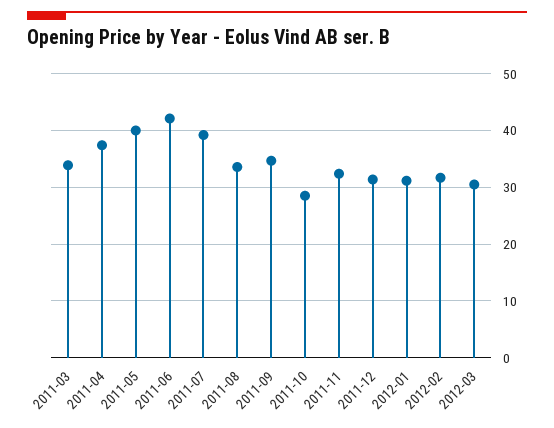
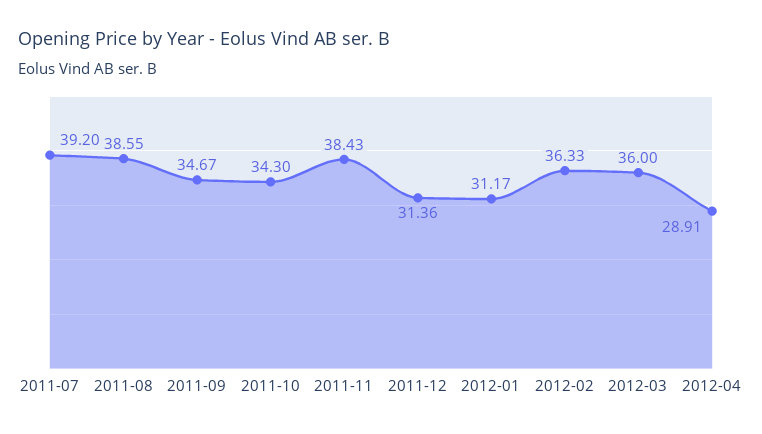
2011-03: 34 -> none
2011-04: 38 -> none
2011-05: 40 -> none
2011-06: 42 -> none
2011-08: 34 -> 38.55
2011-10: 28 -> 34.3
2011-11: 32 -> 38.43
2012-02: 32 -> 36.33
2012-03: 30 -> 36
2012-04: none -> 28.91

